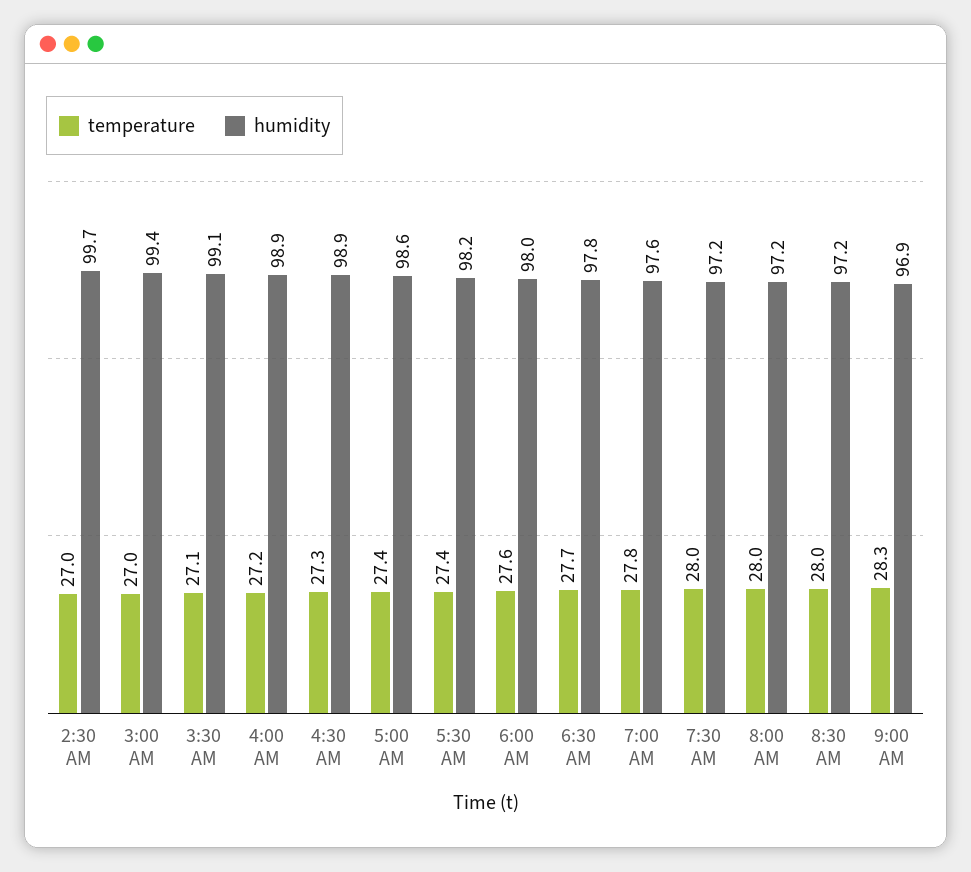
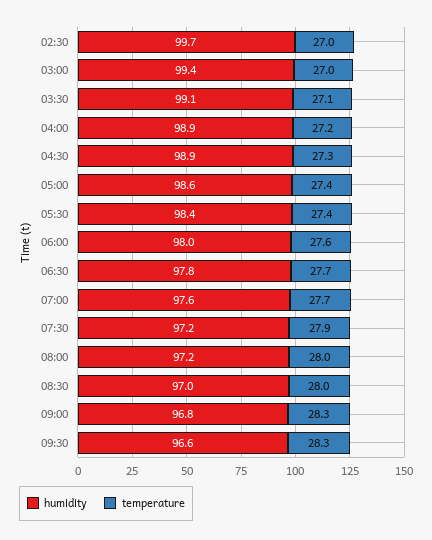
humidity, 5:30 AM: 98.2 -> 98.4
temperature, 7:00 AM: 27.8 -> 27.7
temperature, 7:30 AM: 28 -> 27.9
humidity, 8:30 AM: 97.2 -> 97
humidity, 9:00 AM: 96.9 -> 96.8
humidity, 09:30: none -> 96.6
temperature, 09:30: none -> 28.3

